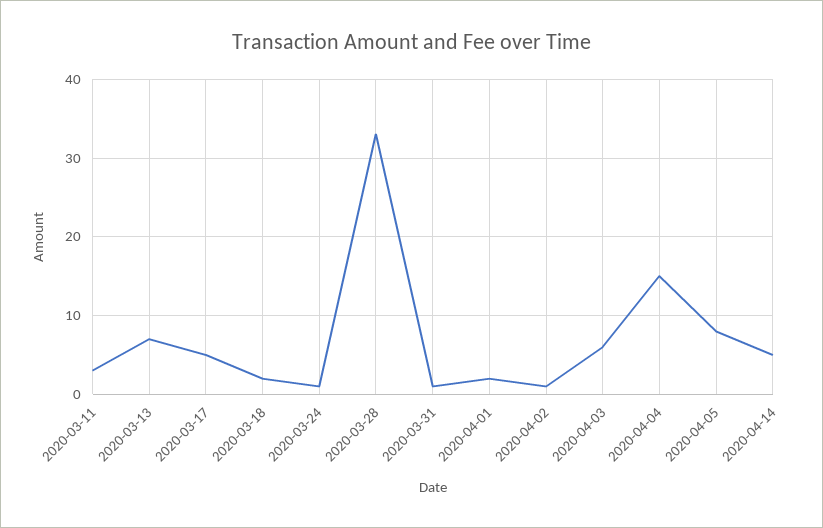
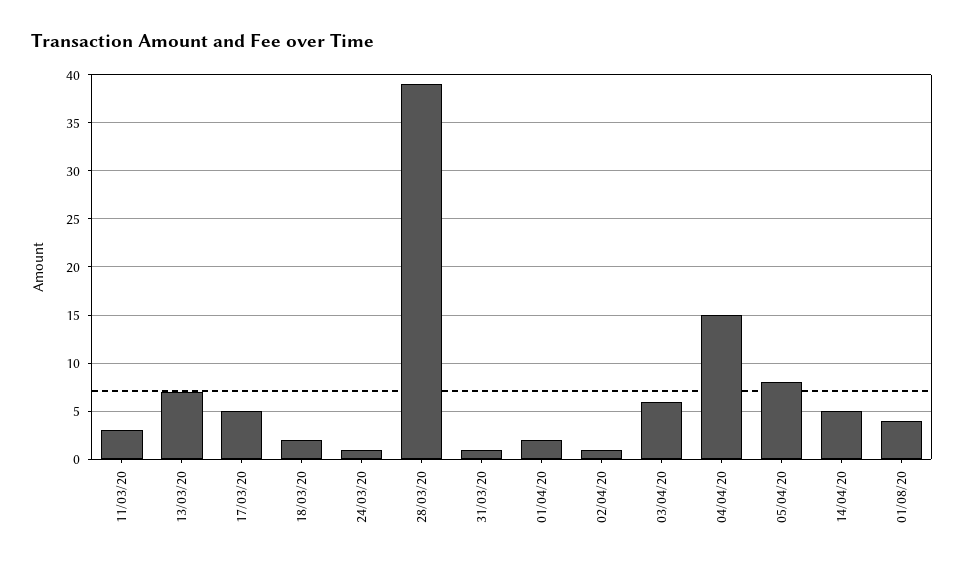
2020-03-28: 33 -> 39
01/08/20: none -> 4

